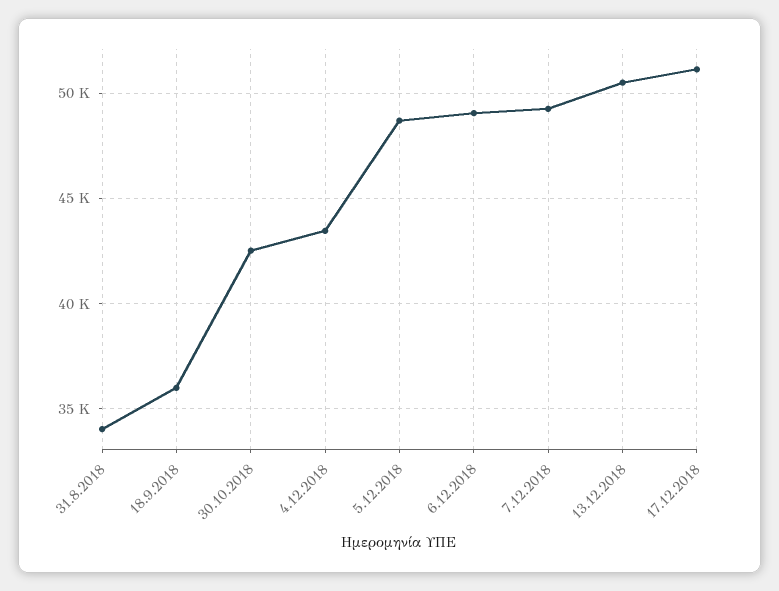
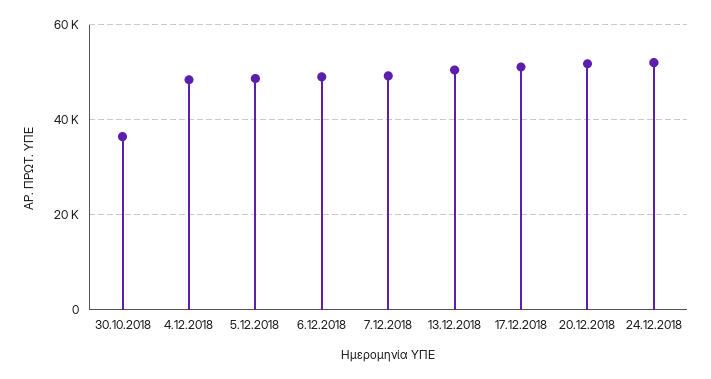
31.8.2018: 34000 -> none
18.9.2018: 36000 -> none
30.10.2018: 42500 -> 36000
4.12.2018: 43500 -> 48000
20.12.2018: none -> 52000
24.12.2018: none -> 52000

